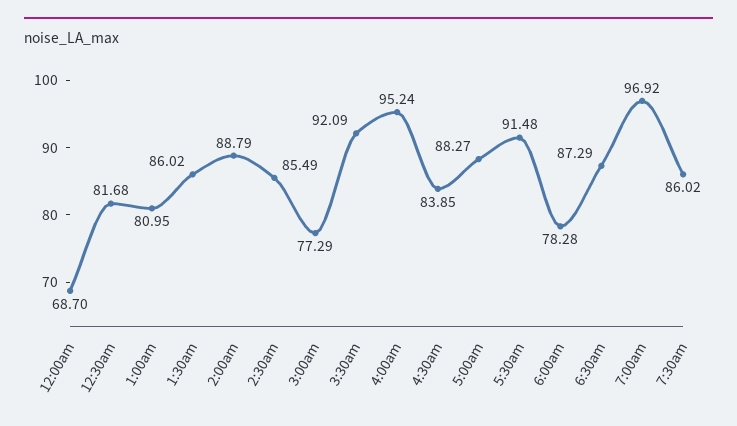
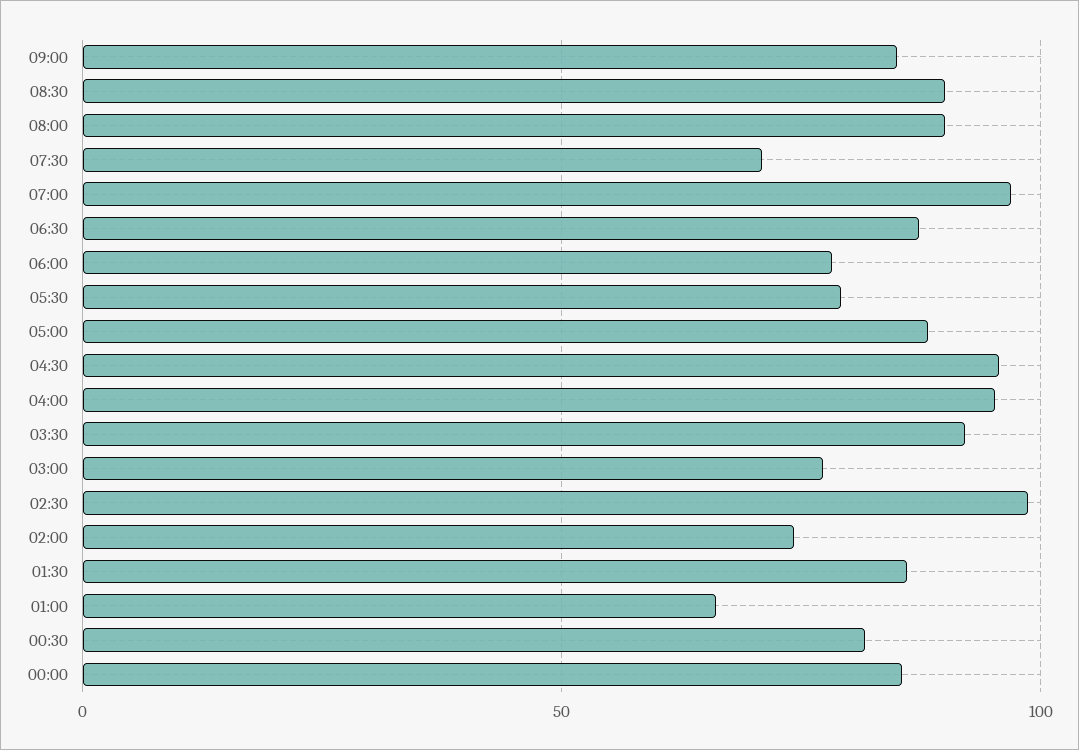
12:00am: 68.7 -> 85
1:00am: 80.95 -> 65
2:00am: 88.79 -> 75
2:30am: 85.49 -> 100
4:30am: 83.85 -> 95
5:30am: 91.48 -> 80
7:30am: 86.02 -> 70
09:00: none -> 85
08:30: none -> 90
08:00: none -> 90

